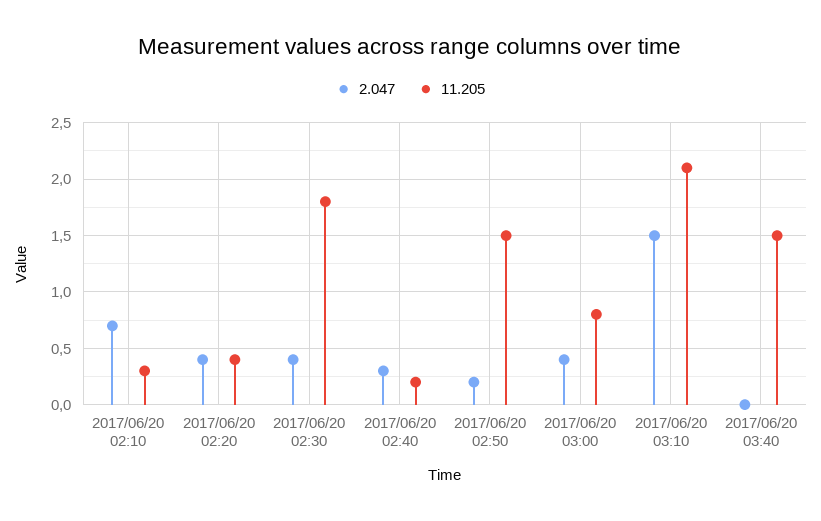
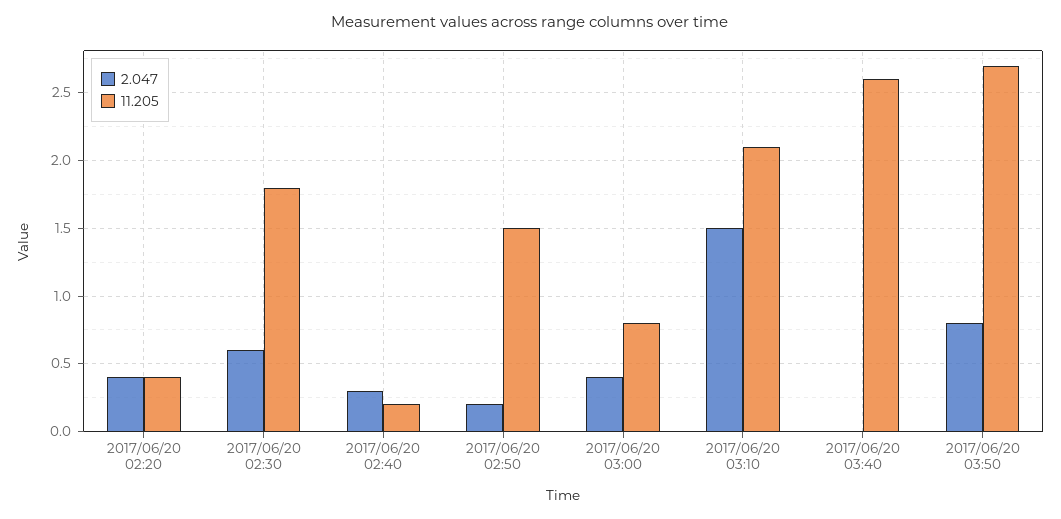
2.047, 2017/06/20 02:10: 0.7 -> none
11.205, 2017/06/20 02:10: 0.3 -> none
2.047, 2017/06/20 02:30: 0.4 -> 0.6
11.205, 2017/06/20 03:40: 1.5 -> 2.6
2.047, 2017/06/20 03:50: none -> 0.8
11.205, 2017/06/20 03:50: none -> 2.7

